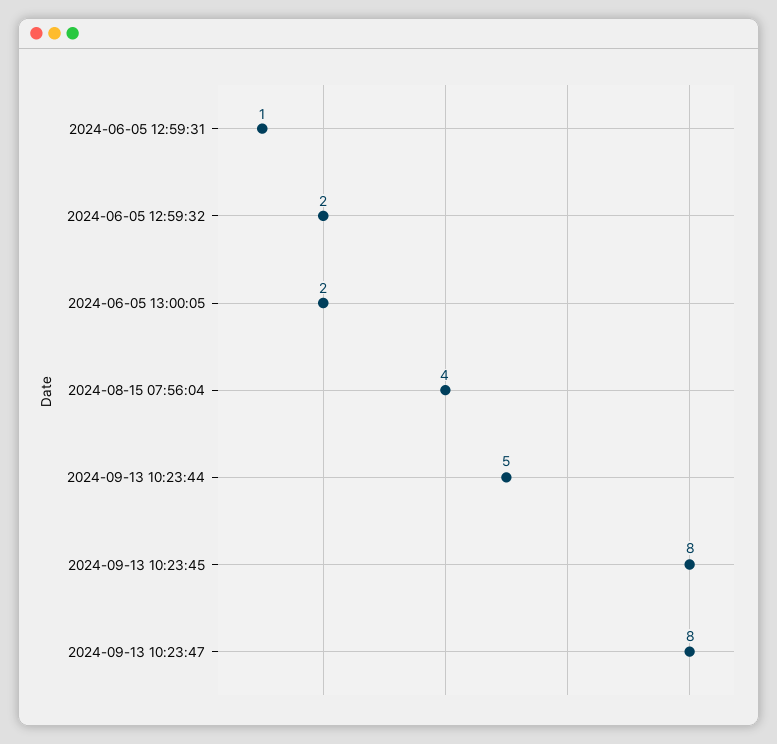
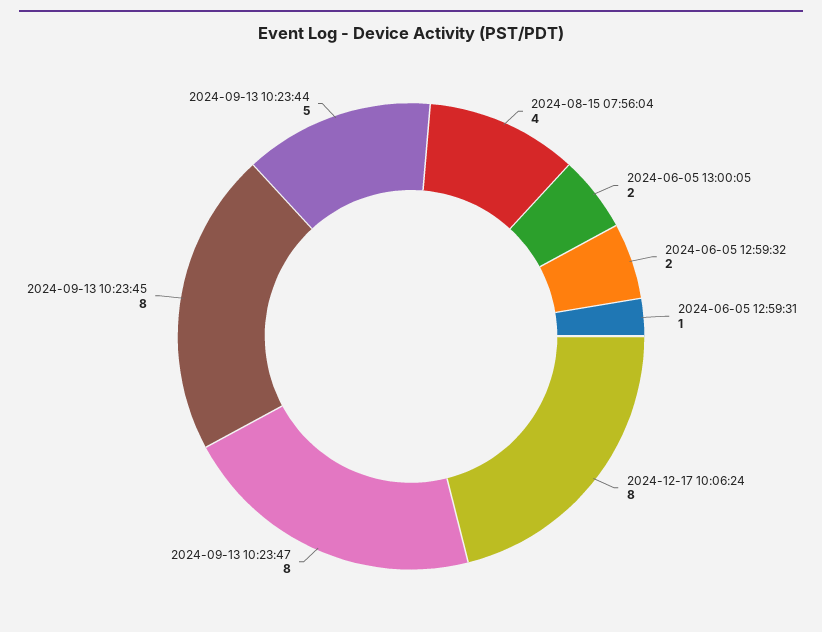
2024-12-17 10:06:24: none -> 8

